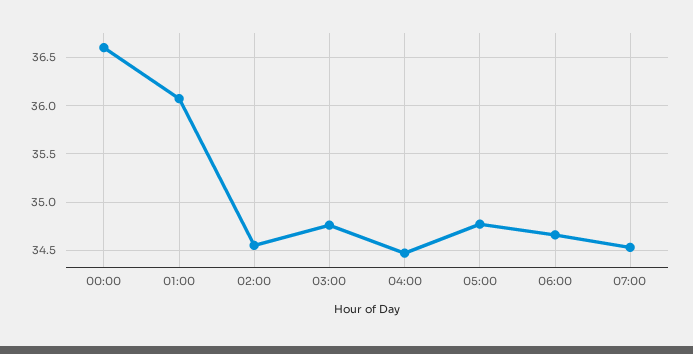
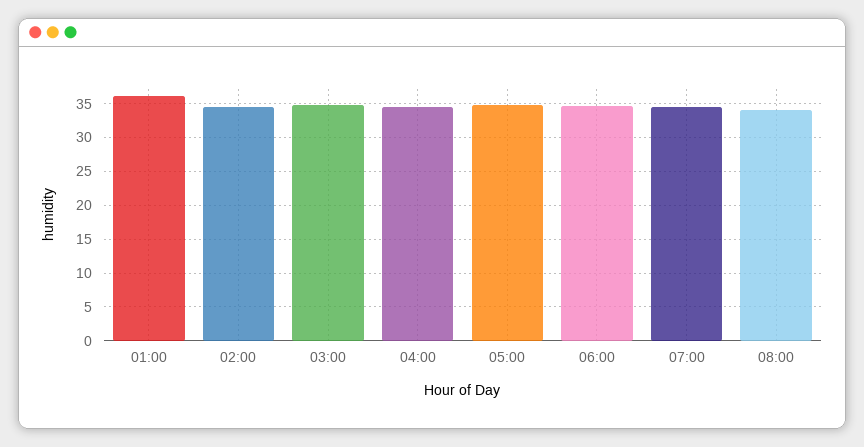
00:00: 36.6 -> none
08:00: none -> 34

